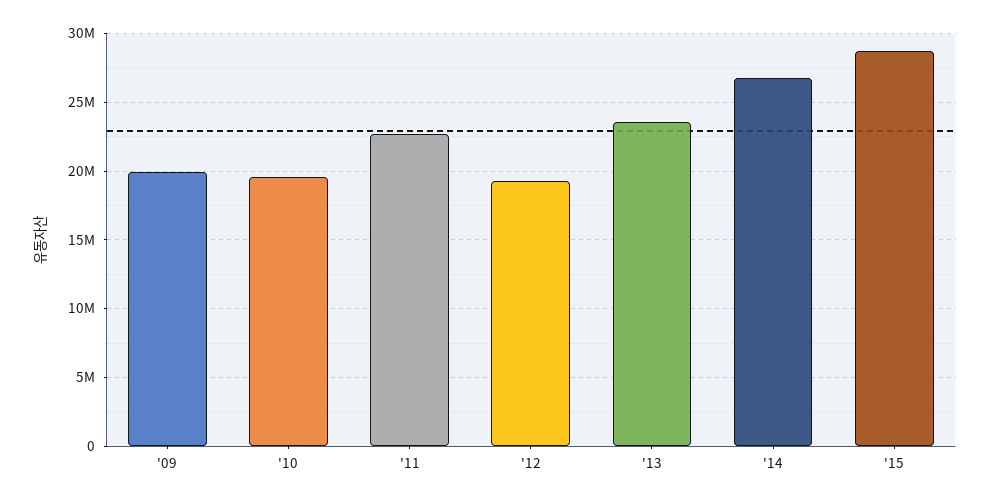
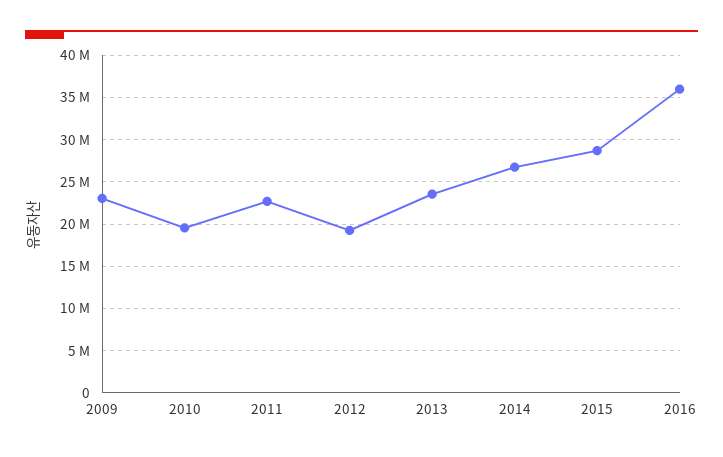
'09: 20000000 -> 23000000
2016: none -> 36000000

